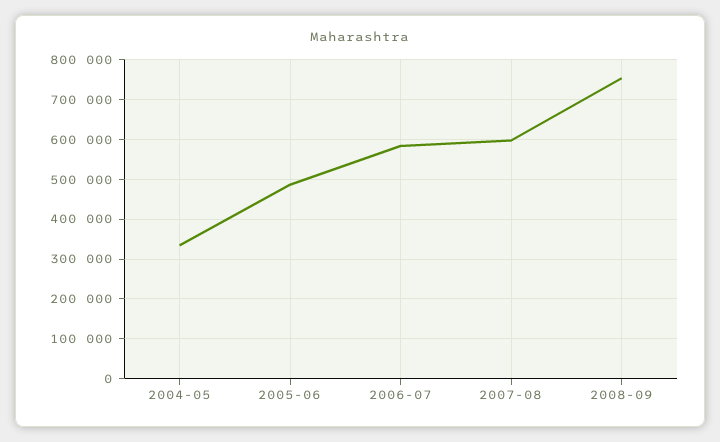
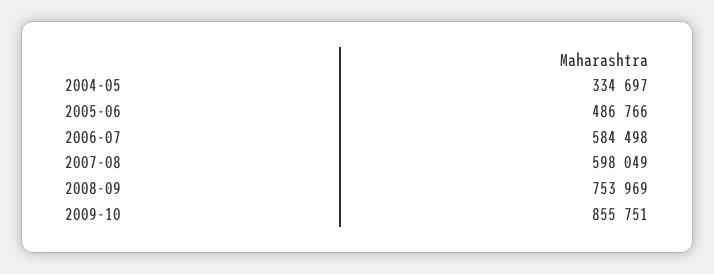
2009-10: none -> 855751

